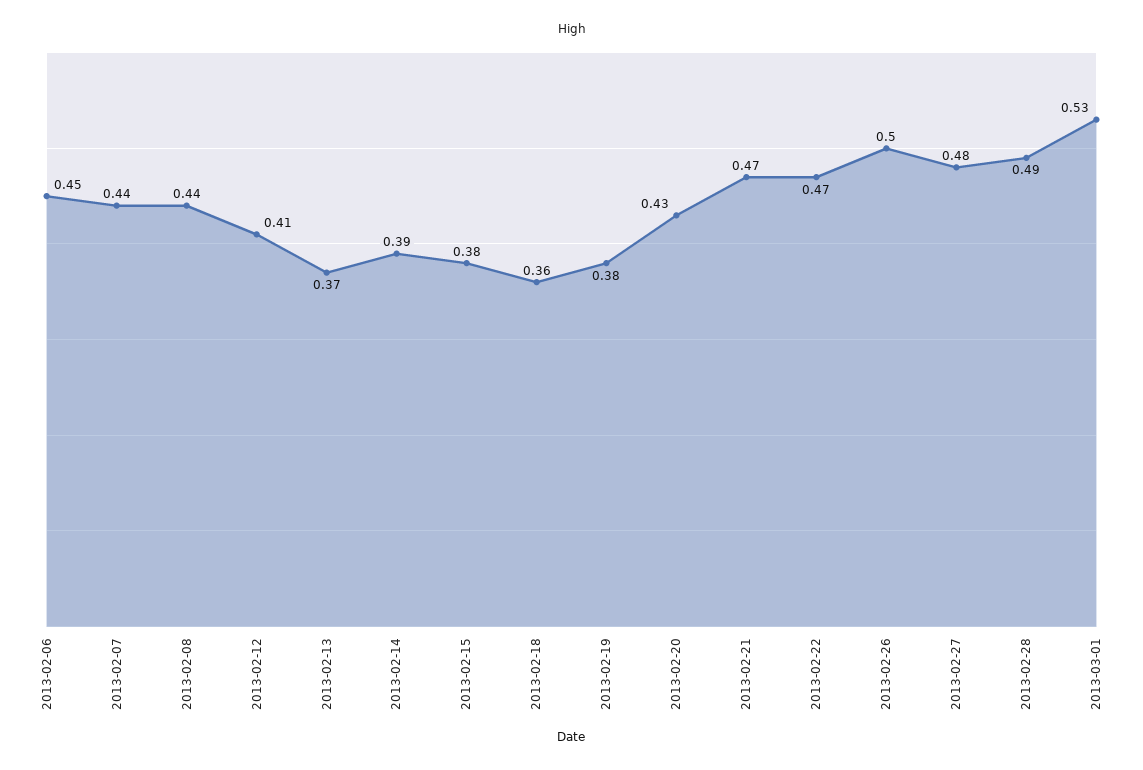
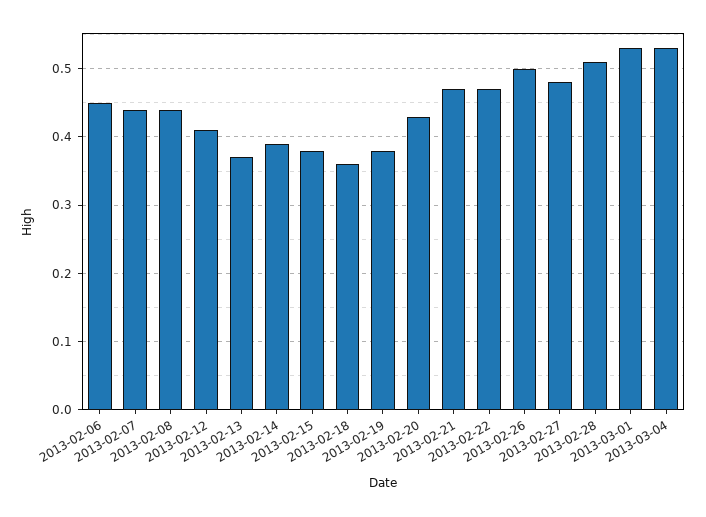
2013-02-28: 0.49 -> 0.51
2013-03-04: none -> 0.53

